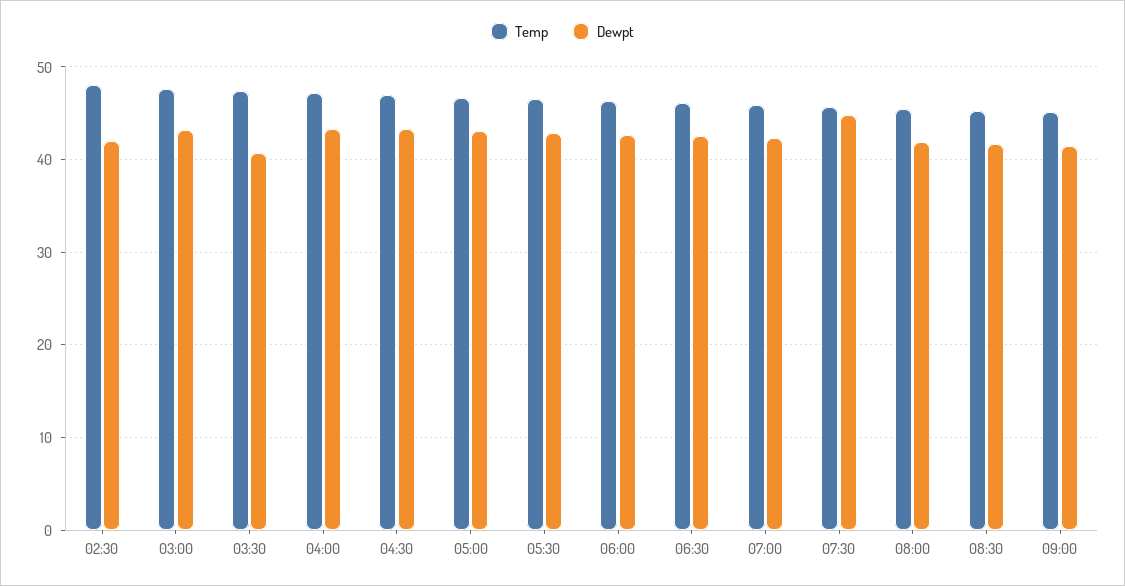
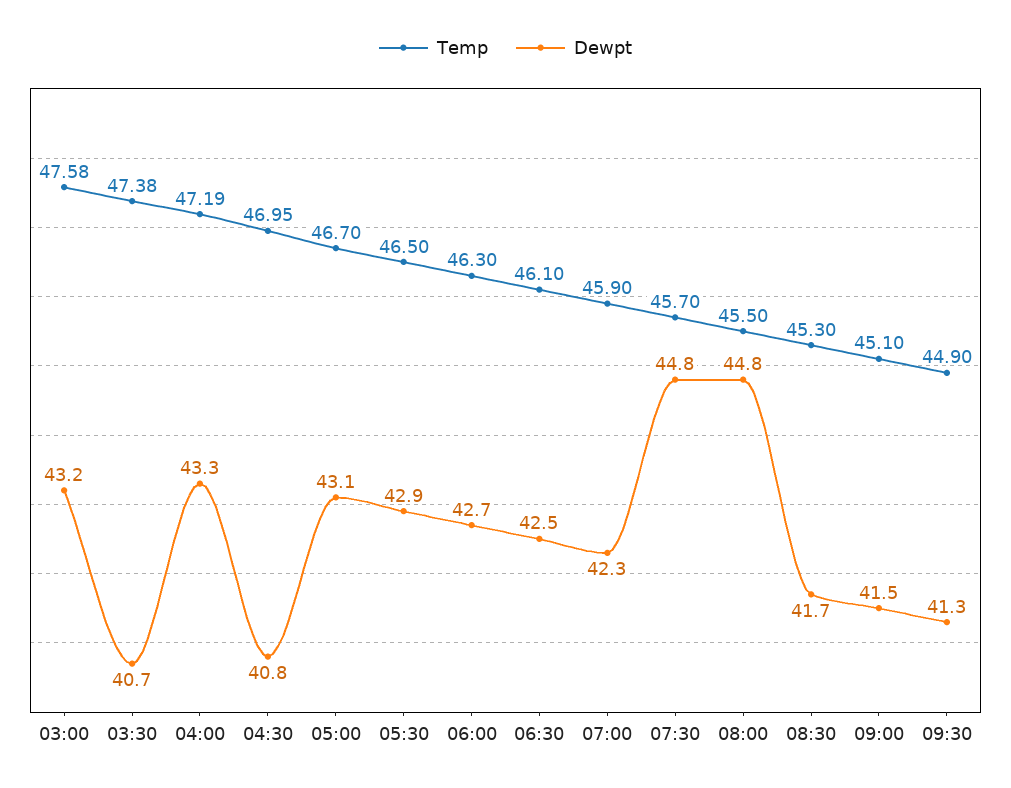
Temp, 02:30: 48 -> none
Dewpt, 02:30: 42 -> none
Dewpt, 04:30: 43 -> 40.8
Dewpt, 08:00: 42 -> 44.8
Temp, 09:30: none -> 44.9
Dewpt, 09:30: none -> 41.3

